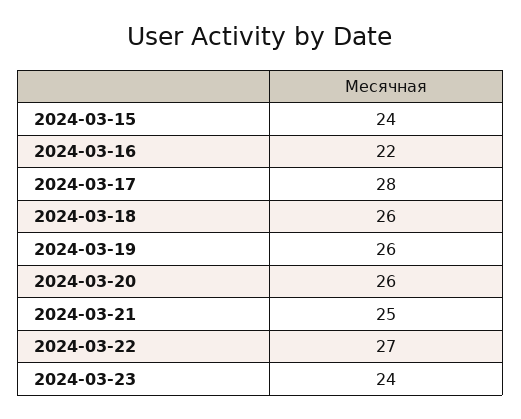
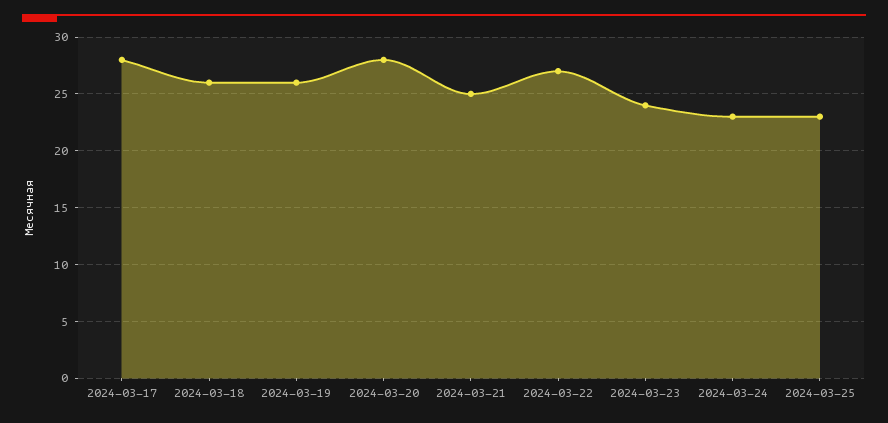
2024-03-15: 24 -> none
2024-03-16: 22 -> none
2024-03-20: 26 -> 28
2024-03-24: none -> 23
2024-03-25: none -> 23

